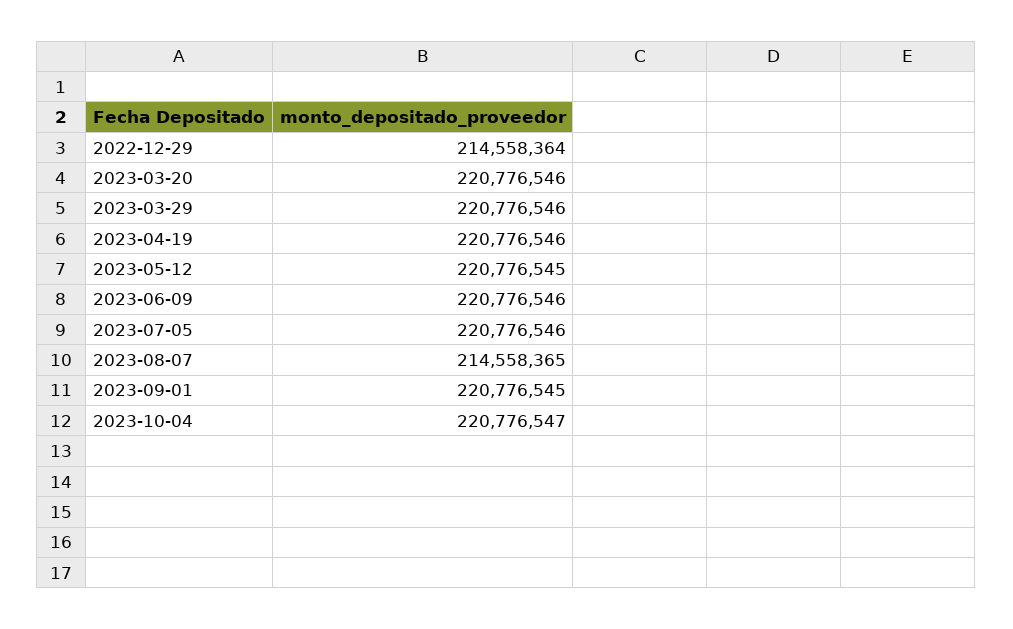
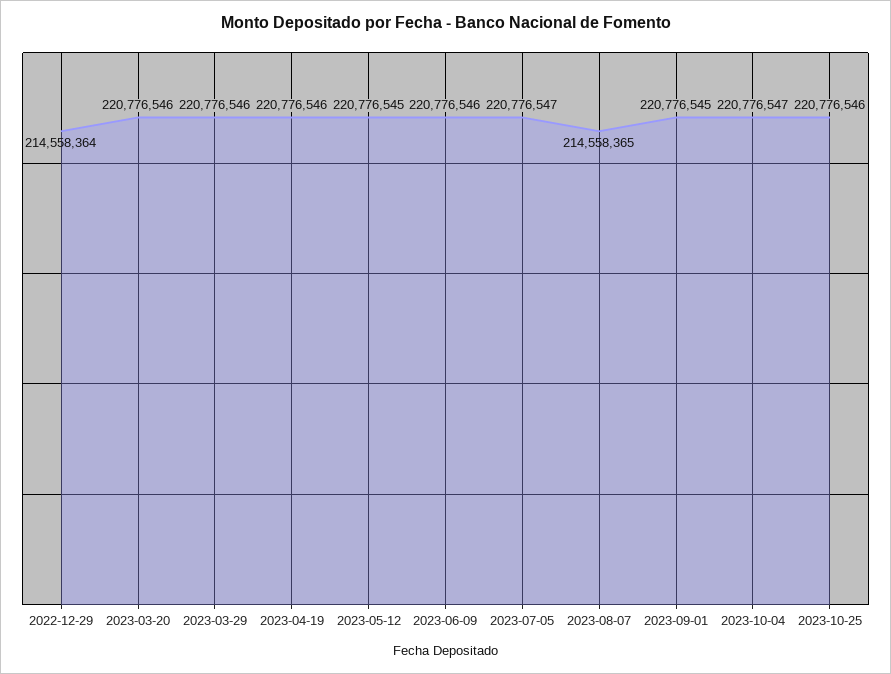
2023-07-05: 220776546 -> 220776547
2023-10-25: none -> 220776546

